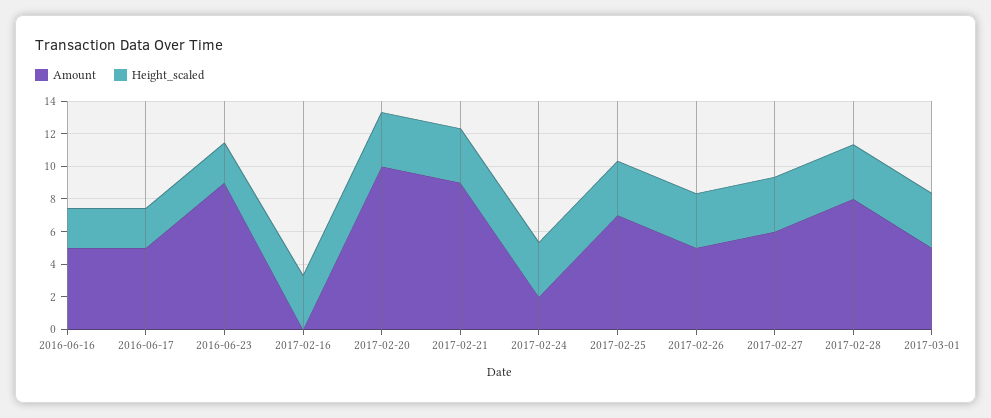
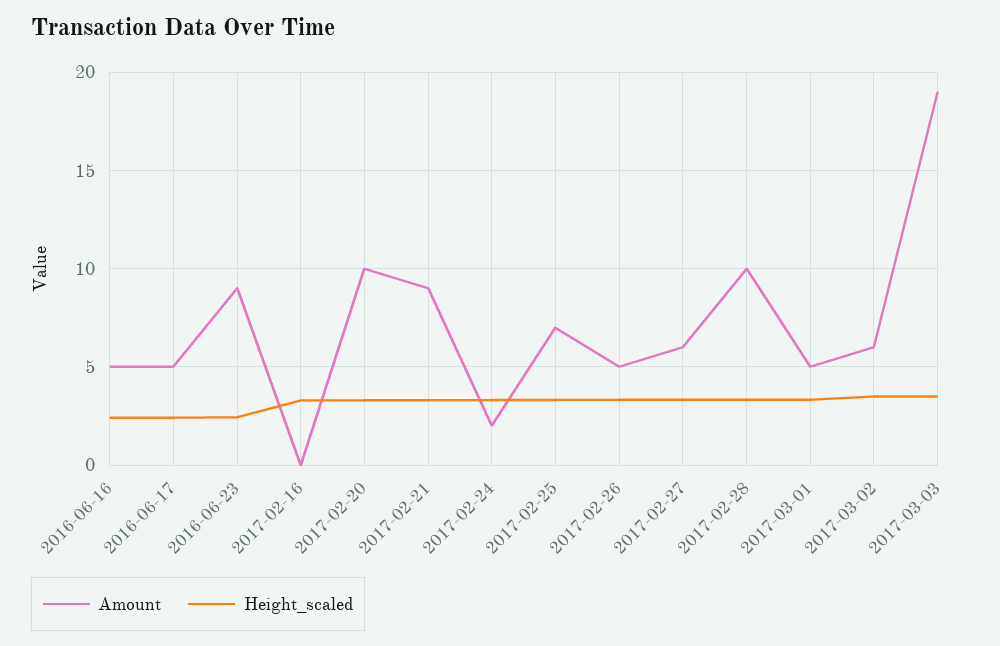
Amount, 2017-02-28: 8 -> 10
Amount, 2017-03-02: none -> 6
Height_scaled, 2017-03-02: none -> 3.5
Amount, 2017-03-03: none -> 19
Height_scaled, 2017-03-03: none -> 3.5

